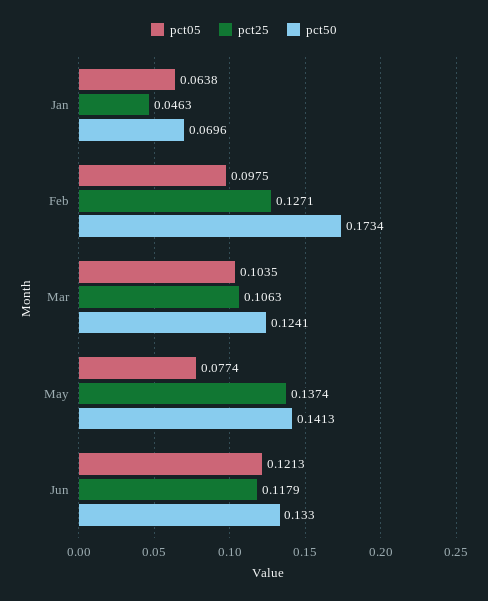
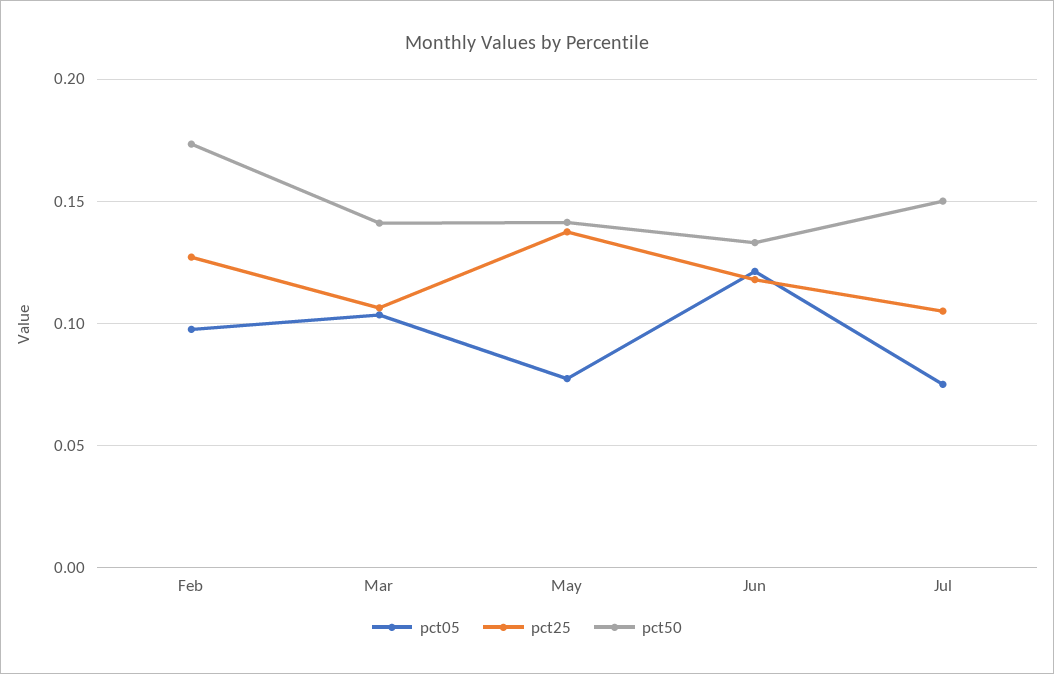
pct05, Jan: 0.0638 -> none
pct25, Jan: 0.0463 -> none
pct50, Jan: 0.0696 -> none
pct50, Mar: 0.1241 -> 0.14
pct05, Jul: none -> 0.075
pct25, Jul: none -> 0.105
pct50, Jul: none -> 0.15

